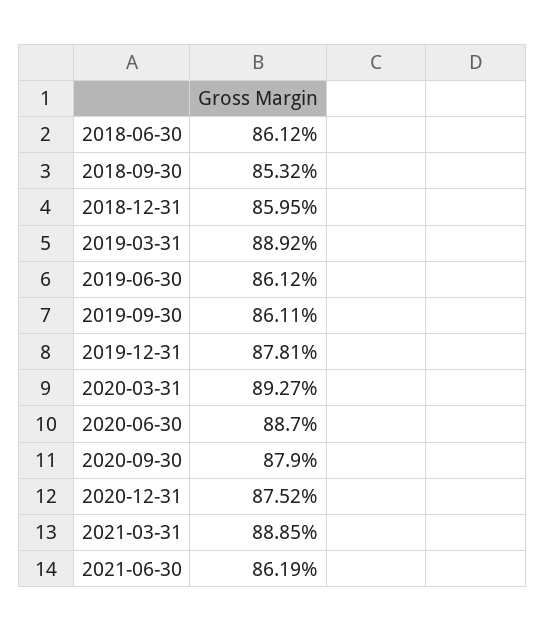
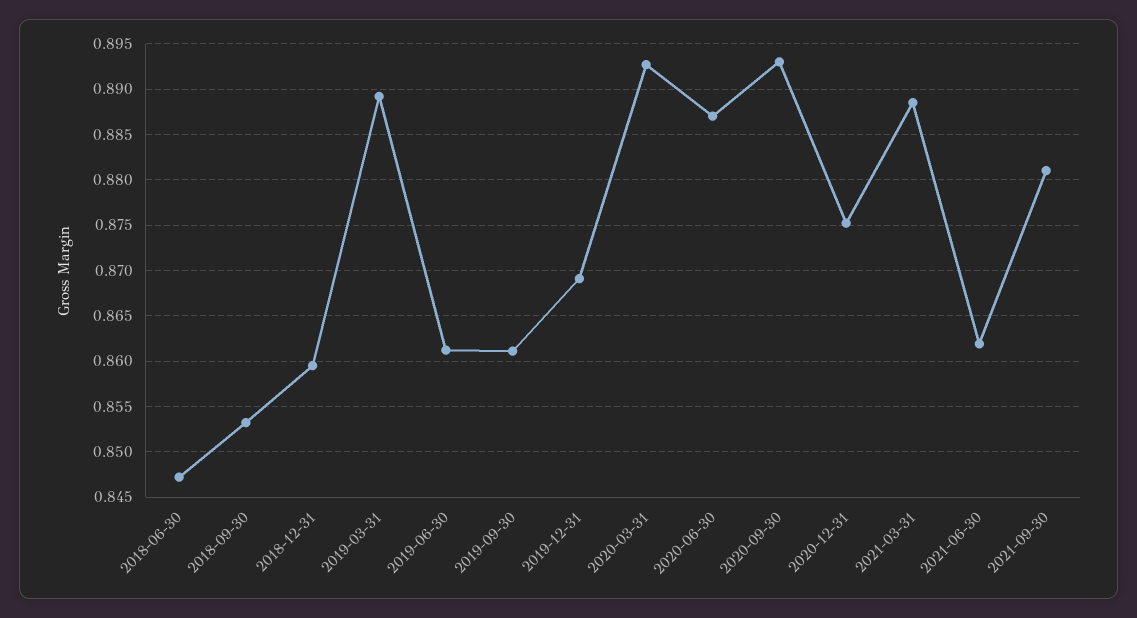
2018-06-30: 0.8612 -> 0.847
2019-12-31: 0.8781 -> 0.869
2020-09-30: 0.879 -> 0.893
2021-09-30: none -> 0.881

